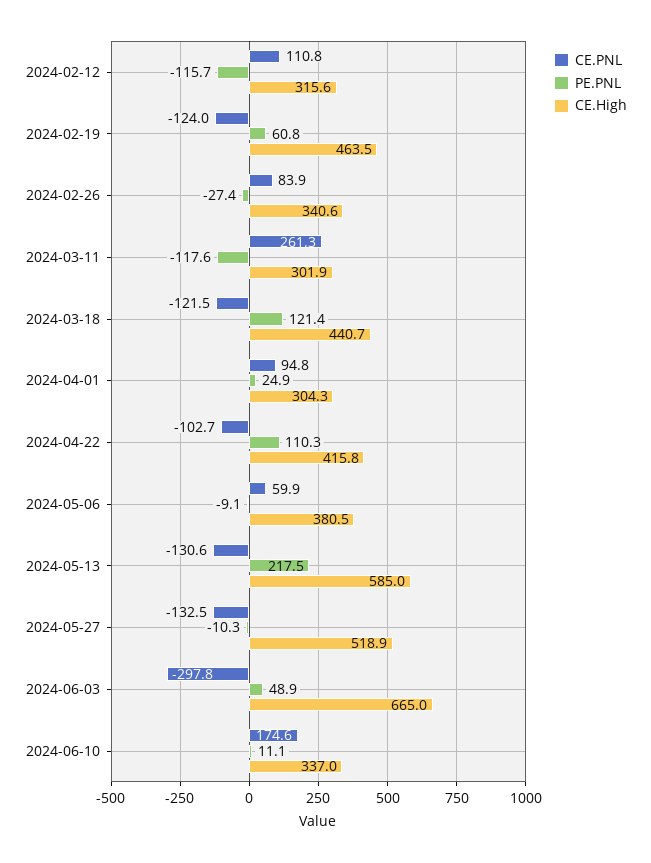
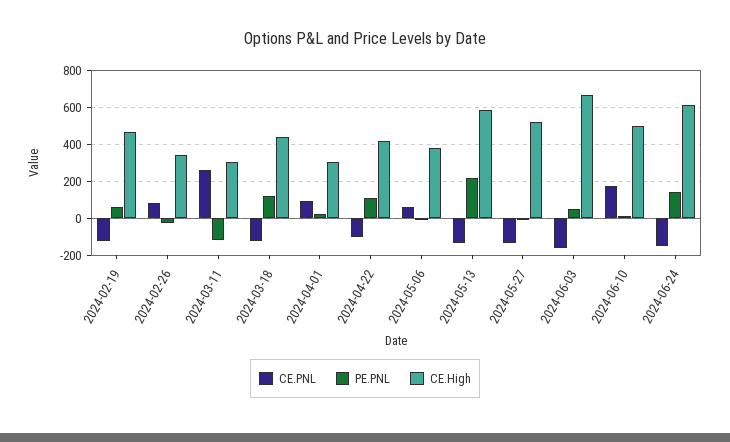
CE.PNL, 2024-02-12: 110.8 -> none
PE.PNL, 2024-02-12: -115.7 -> none
CE.High, 2024-02-12: 315.6 -> none
CE.PNL, 2024-06-03: -297.8 -> -150
CE.High, 2024-06-10: 337 -> 500
CE.PNL, 2024-06-24: none -> -150
PE.PNL, 2024-06-24: none -> 150
CE.High, 2024-06-24: none -> 600

